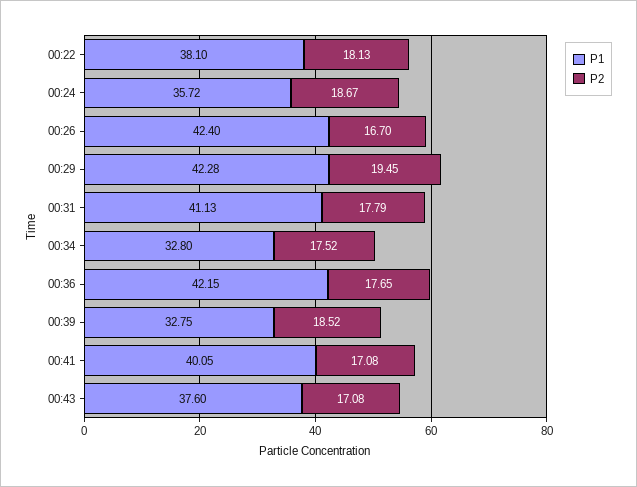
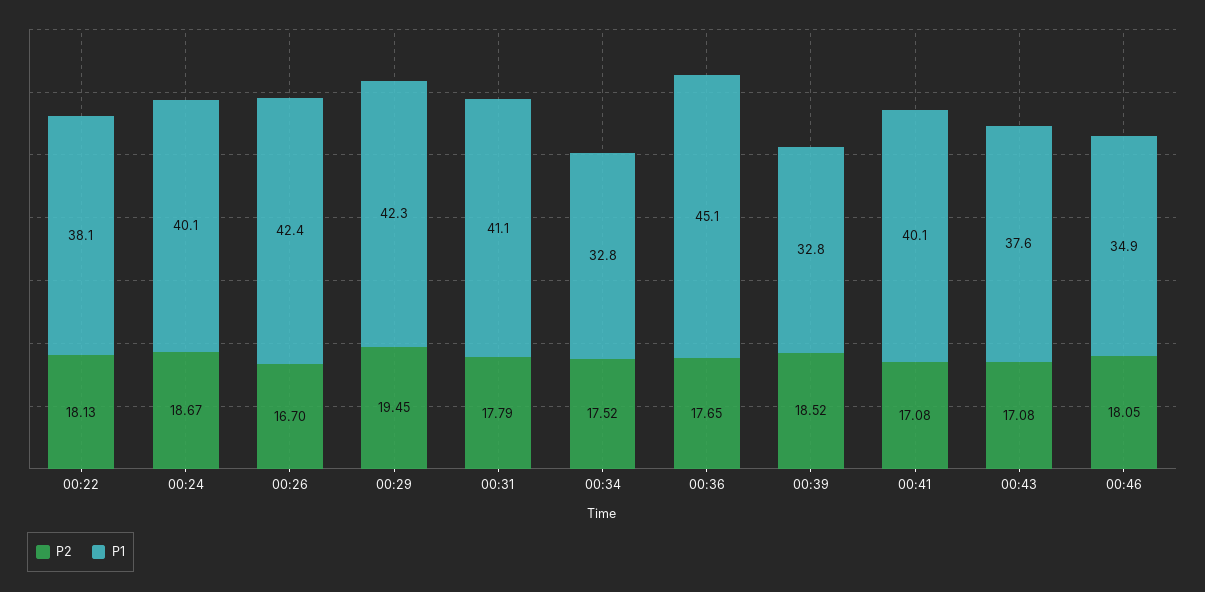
P1, 00:24: 35.72 -> 40.1
P1, 00:36: 42.15 -> 45.1
P2, 00:46: none -> 18.05
P1, 00:46: none -> 34.9

